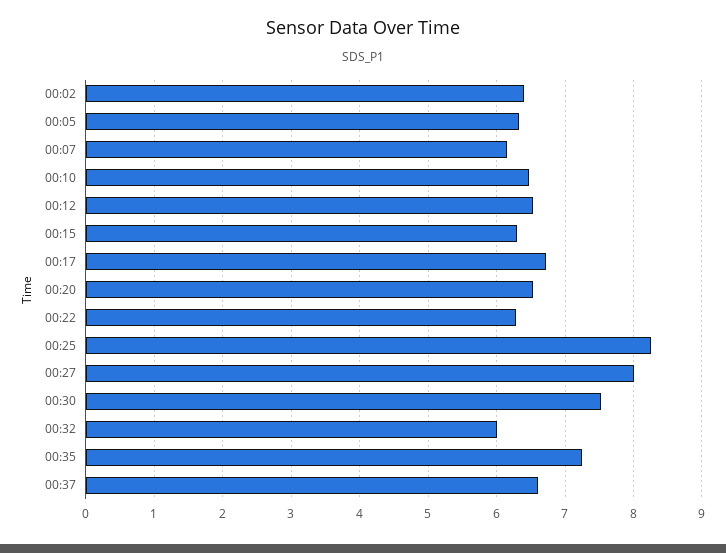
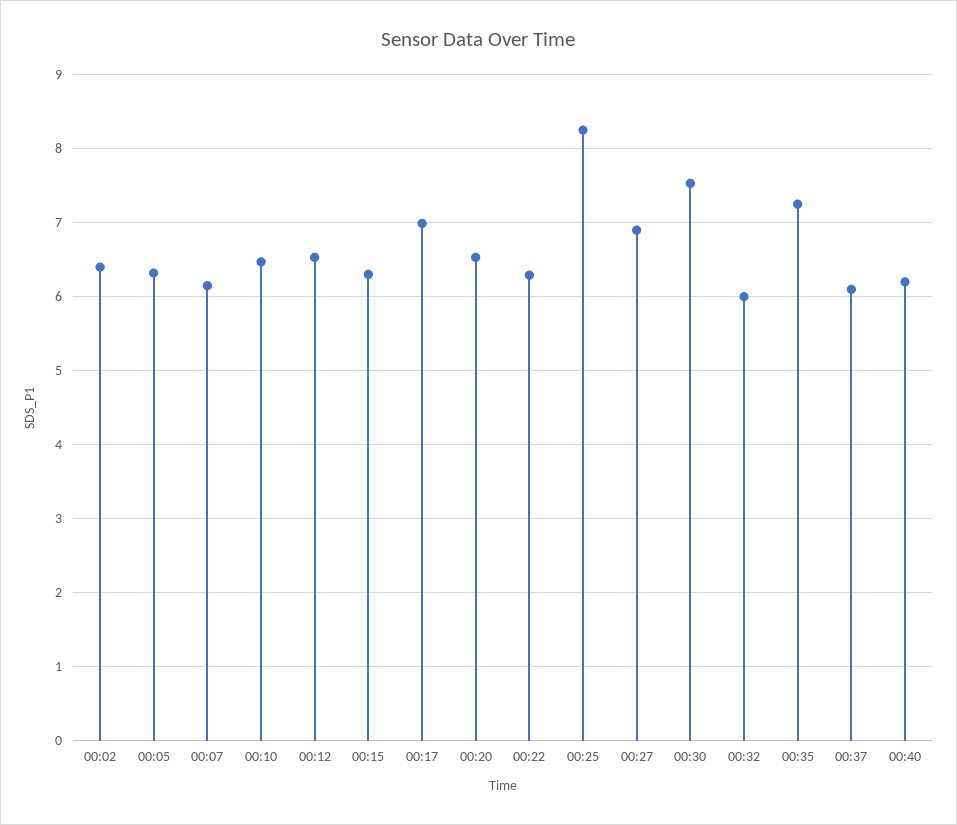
00:17: 6.7 -> 7
00:27: 8 -> 6.9
00:37: 6.6 -> 6.1
00:40: none -> 6.2

